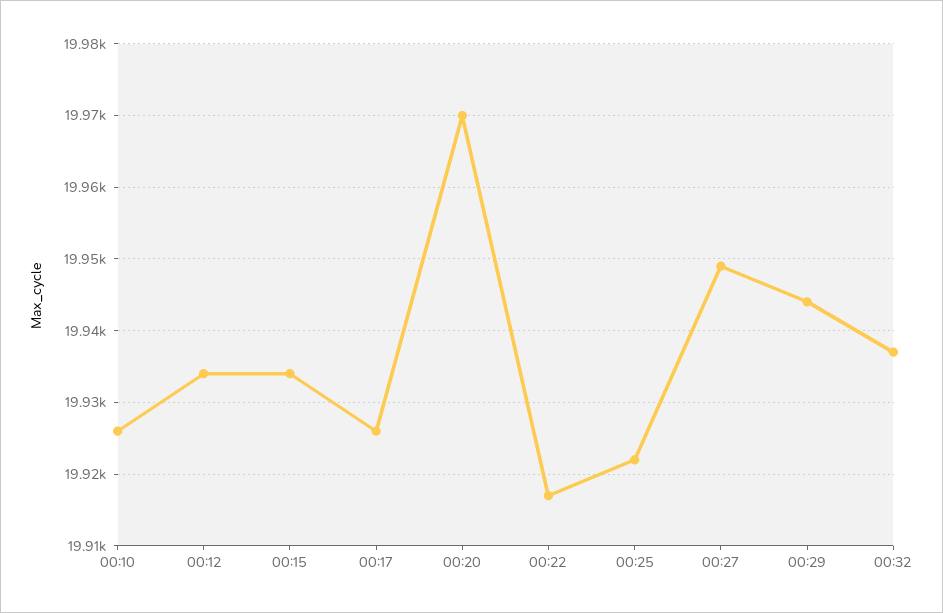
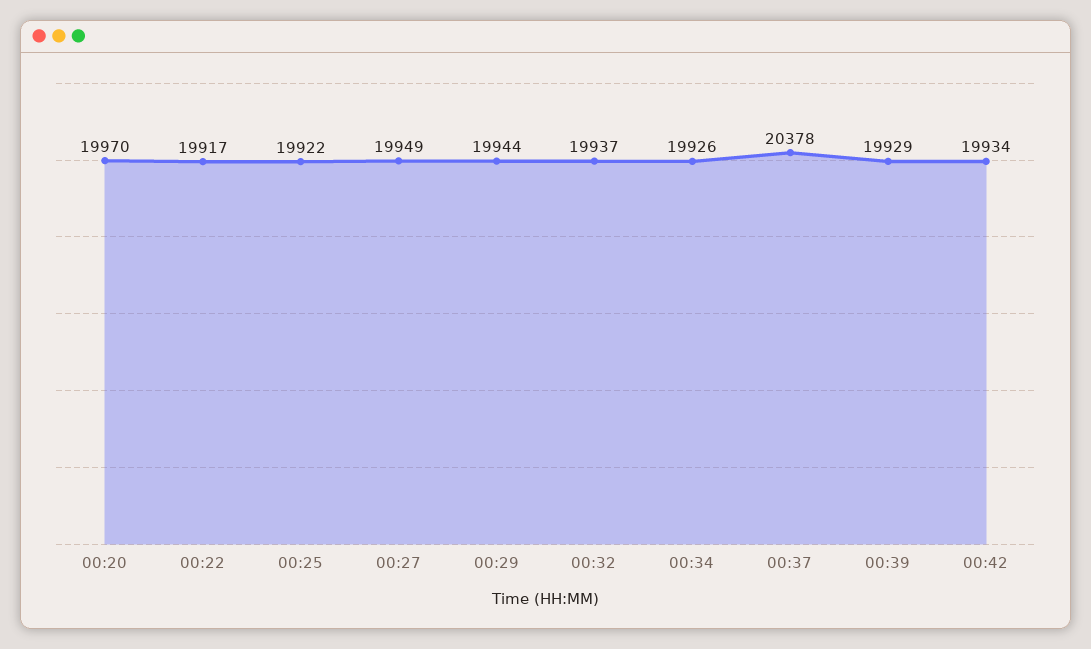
00:10: 19926 -> none
00:12: 19934 -> none
00:15: 19934 -> none
00:17: 19926 -> none
00:34: none -> 19926
00:37: none -> 20378
00:39: none -> 19929
00:42: none -> 19934

